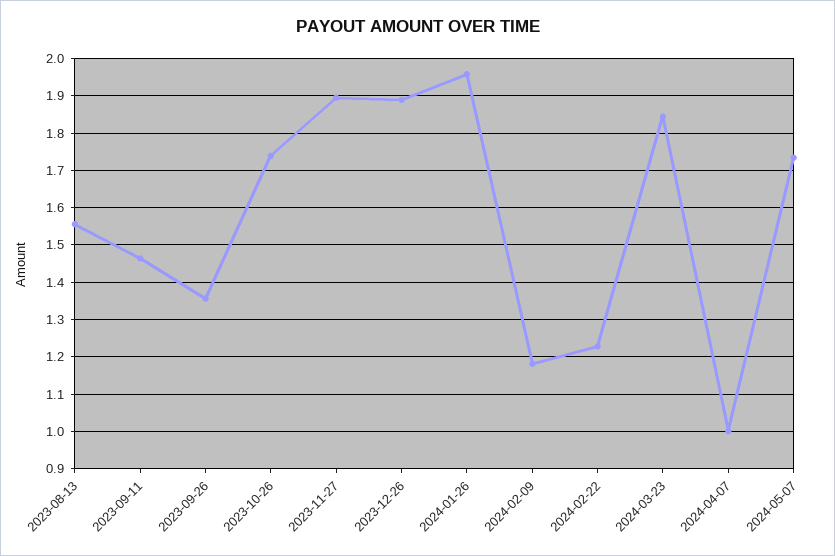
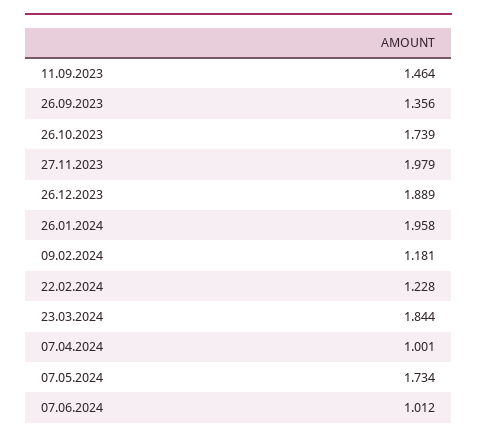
2023-08-13: 1.56 -> none
2023-11-27: 1.9 -> 1.979
07.06.2024: none -> 1.012

